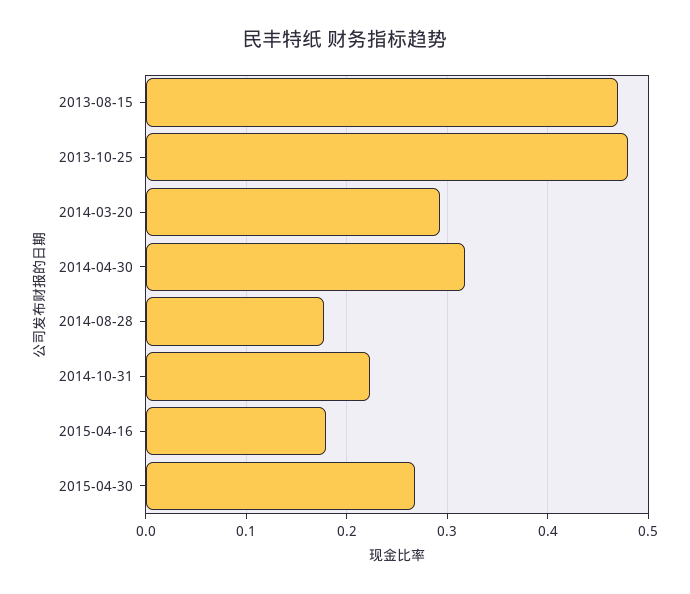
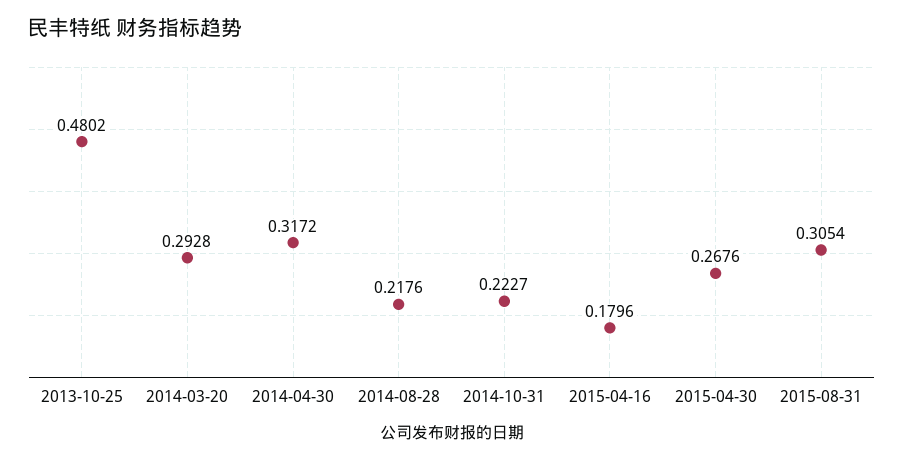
2013-08-15: 0.47 -> none
2014-08-28: 0.18 -> 0.2176
2015-08-31: none -> 0.3054

